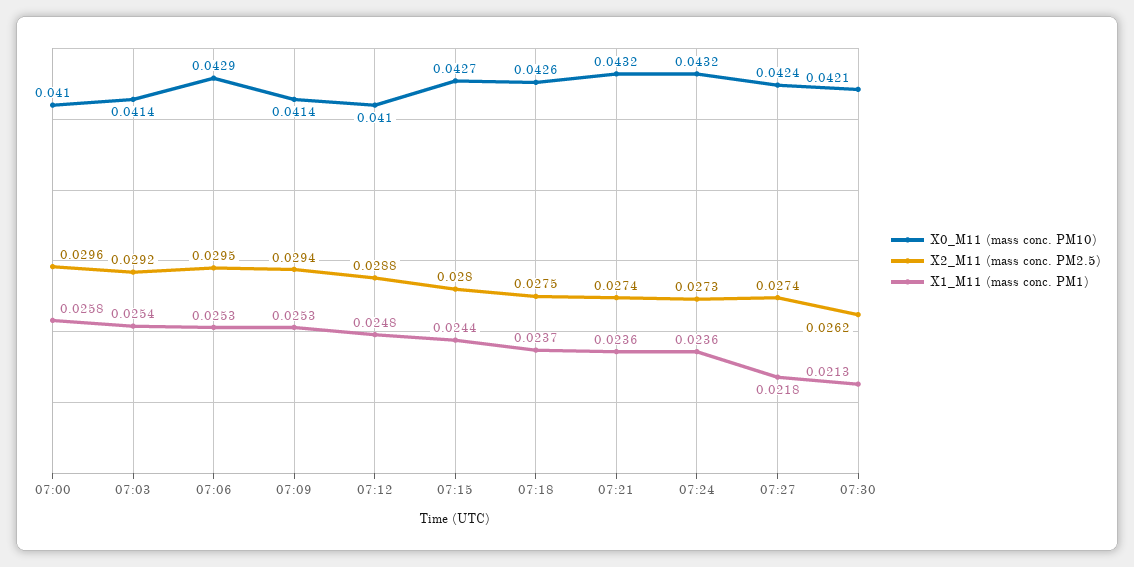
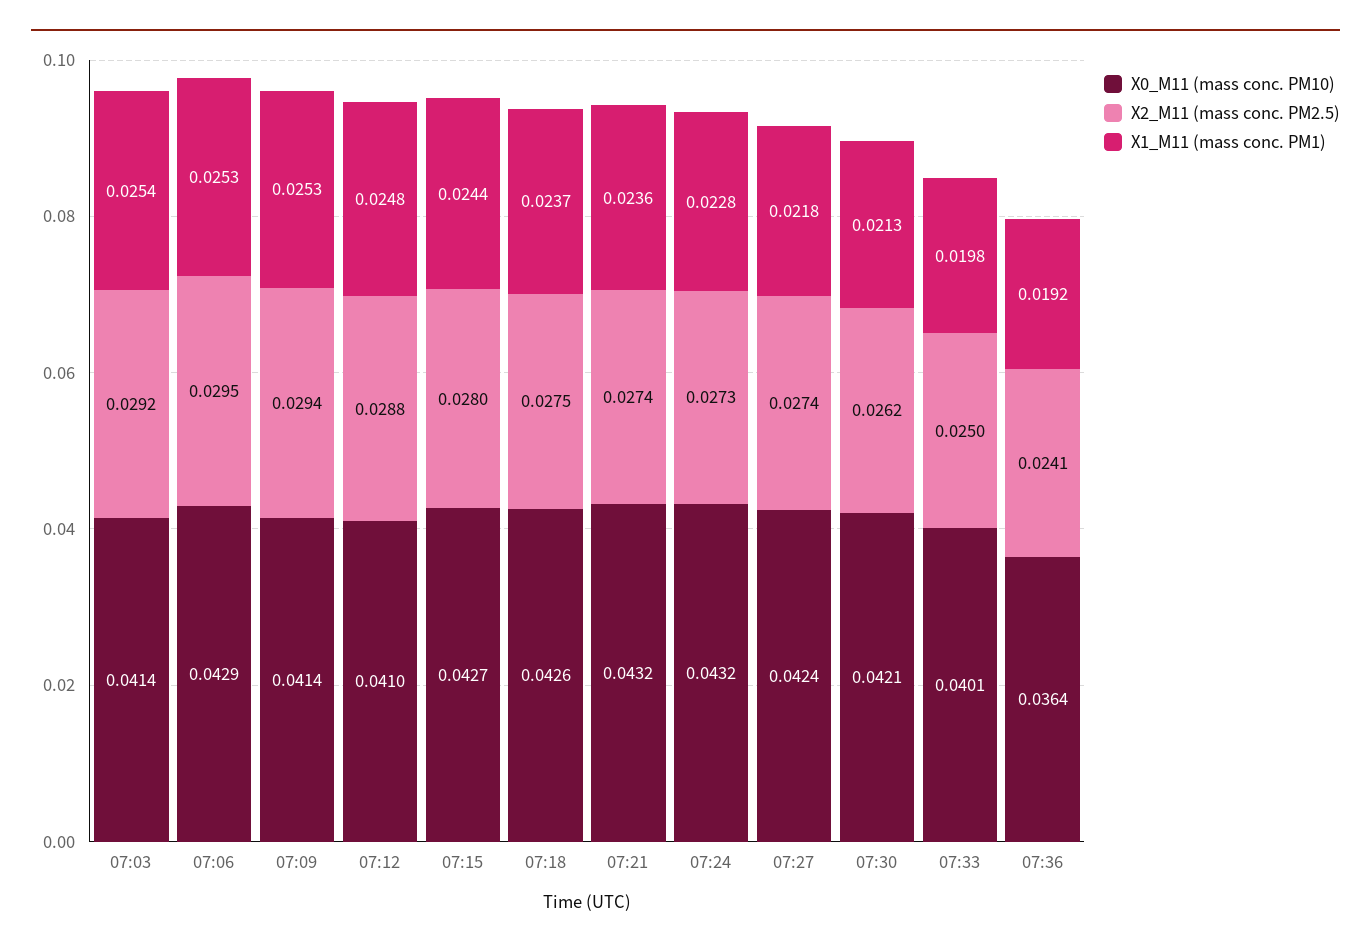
X0_M11 (mass conc. PM10), 07:00: 0.041 -> none
X2_M11 (mass conc. PM2.5), 07:00: 0.0296 -> none
X1_M11 (mass conc. PM1), 07:00: 0.0258 -> none
X1_M11 (mass conc. PM1), 07:24: 0.0236 -> 0.0228
X0_M11 (mass conc. PM10), 07:33: none -> 0.0401
X2_M11 (mass conc. PM2.5), 07:33: none -> 0.025
X1_M11 (mass conc. PM1), 07:33: none -> 0.0198
X0_M11 (mass conc. PM10), 07:36: none -> 0.0364
X2_M11 (mass conc. PM2.5), 07:36: none -> 0.0241
X1_M11 (mass conc. PM1), 07:36: none -> 0.0192

